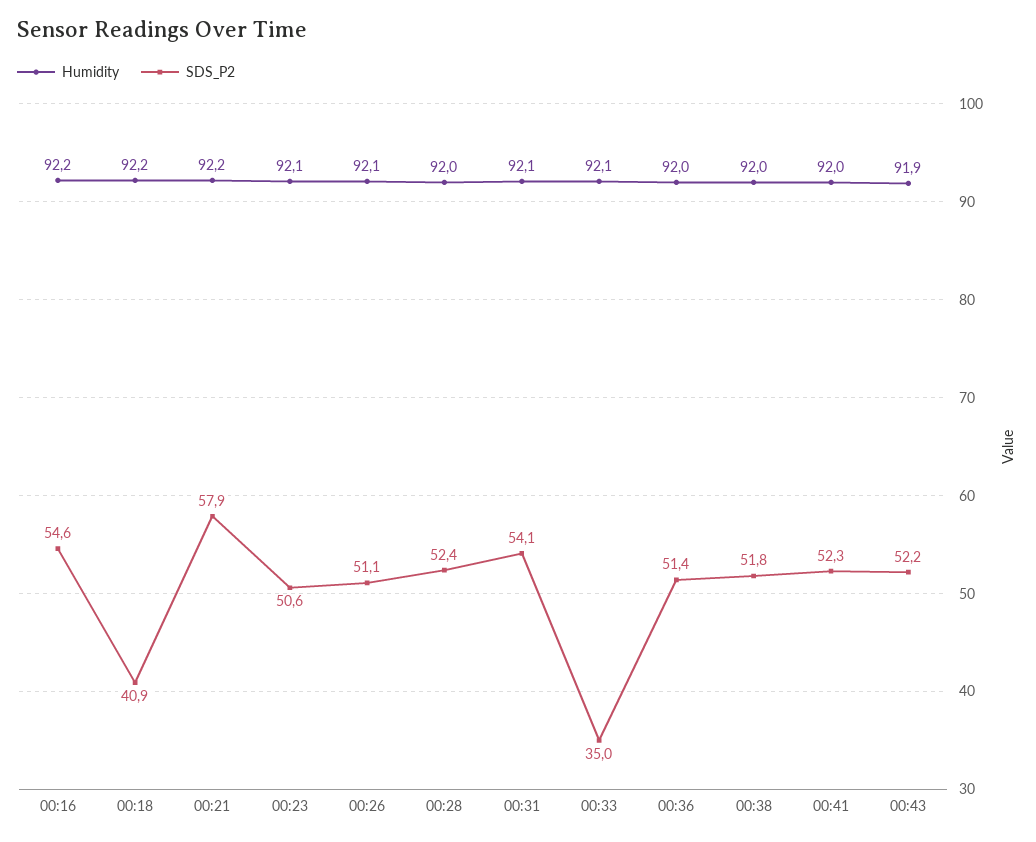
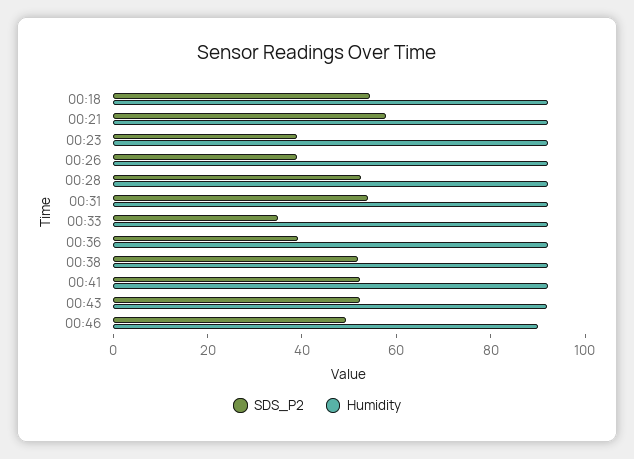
Humidity, 00:16: 92.2 -> none
SDS_P2, 00:16: 54.6 -> none
SDS_P2, 00:18: 40.9 -> 55
SDS_P2, 00:23: 50.6 -> 40
SDS_P2, 00:26: 51.1 -> 40
SDS_P2, 00:36: 51.4 -> 40
SDS_P2, 00:46: none -> 50
Humidity, 00:46: none -> 90

